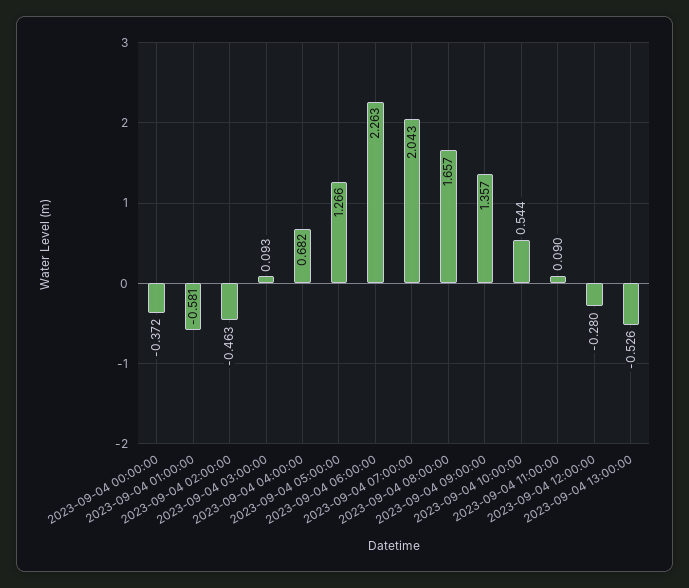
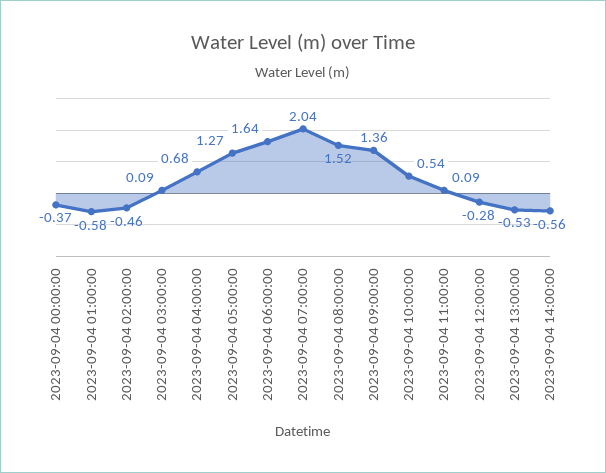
2023-09-04 06:00:00: 2.263 -> 1.64
2023-09-04 08:00:00: 1.657 -> 1.52
2023-09-04 14:00:00: none -> -0.56

